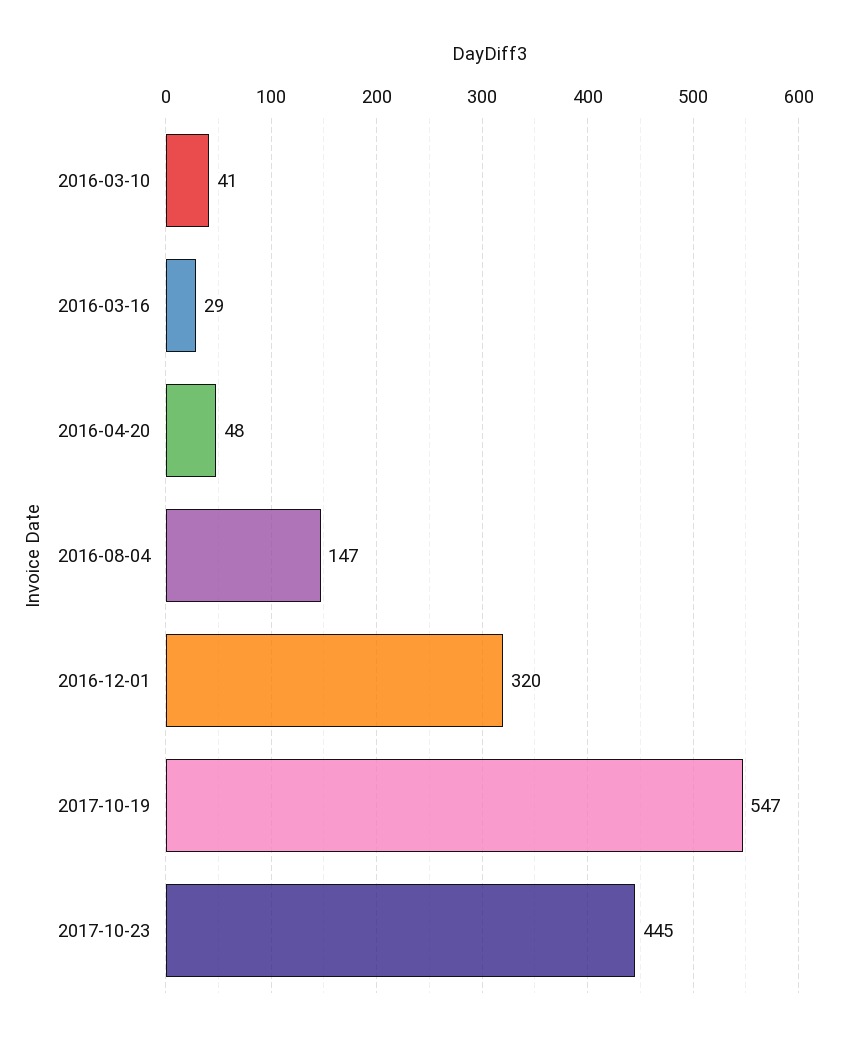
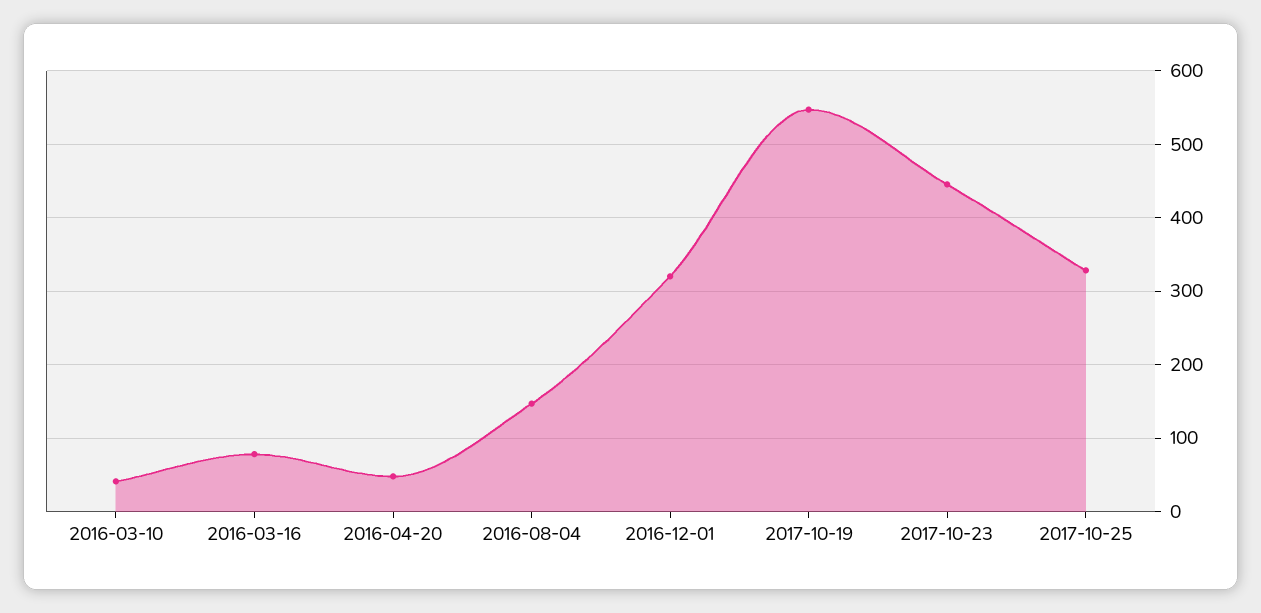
2016-03-16: 29 -> 80
2017-10-25: none -> 330

